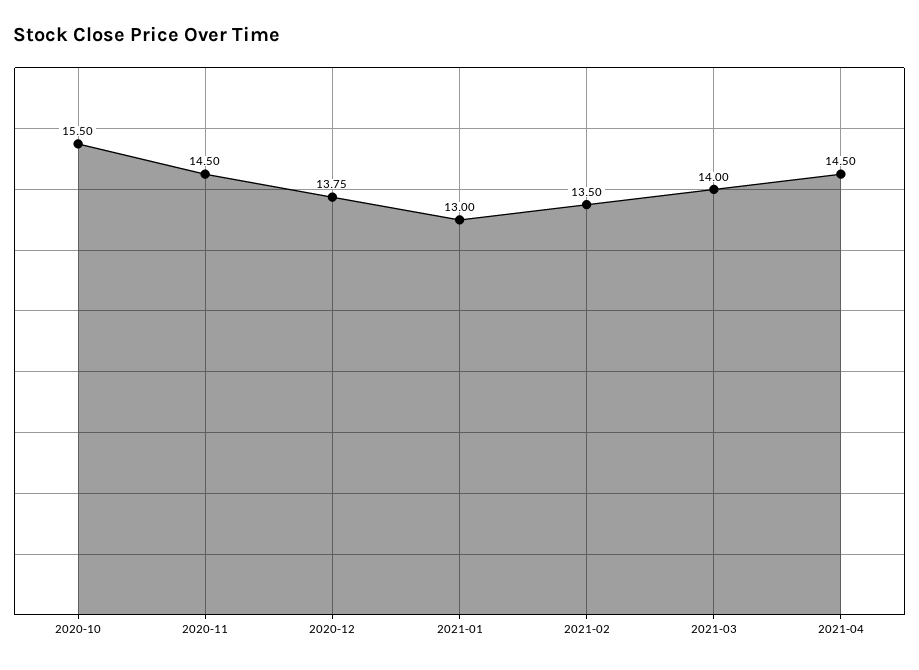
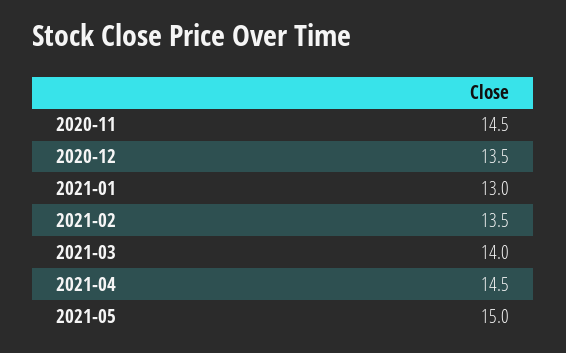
2020-10: 15.5 -> none
2020-12: 13.75 -> 13.5
2021-05: none -> 15

